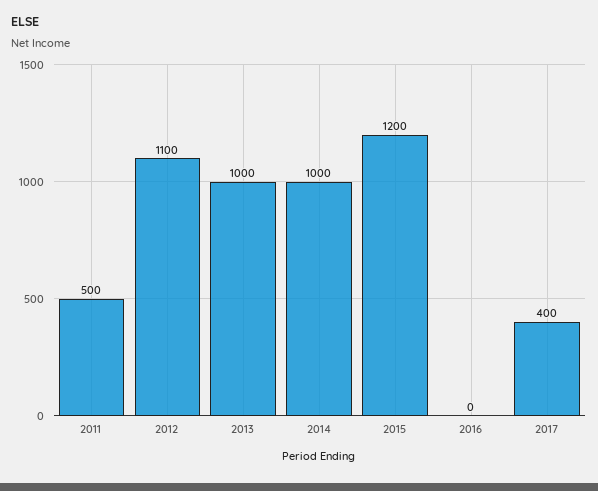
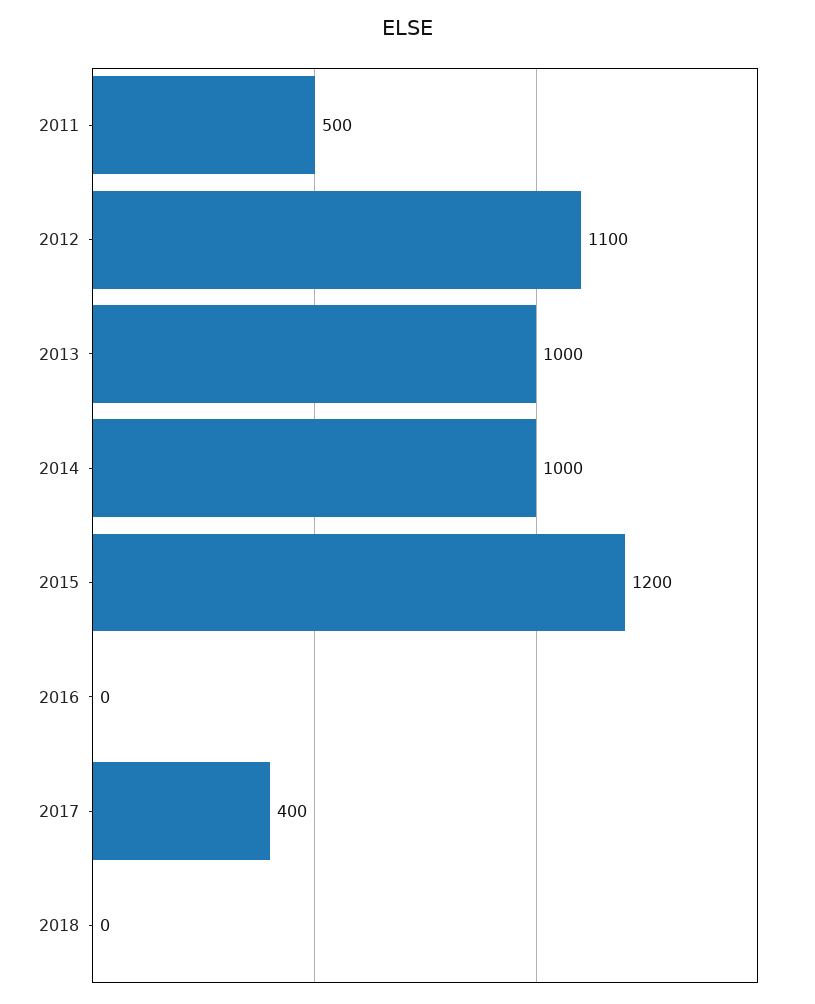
2018: none -> 0

